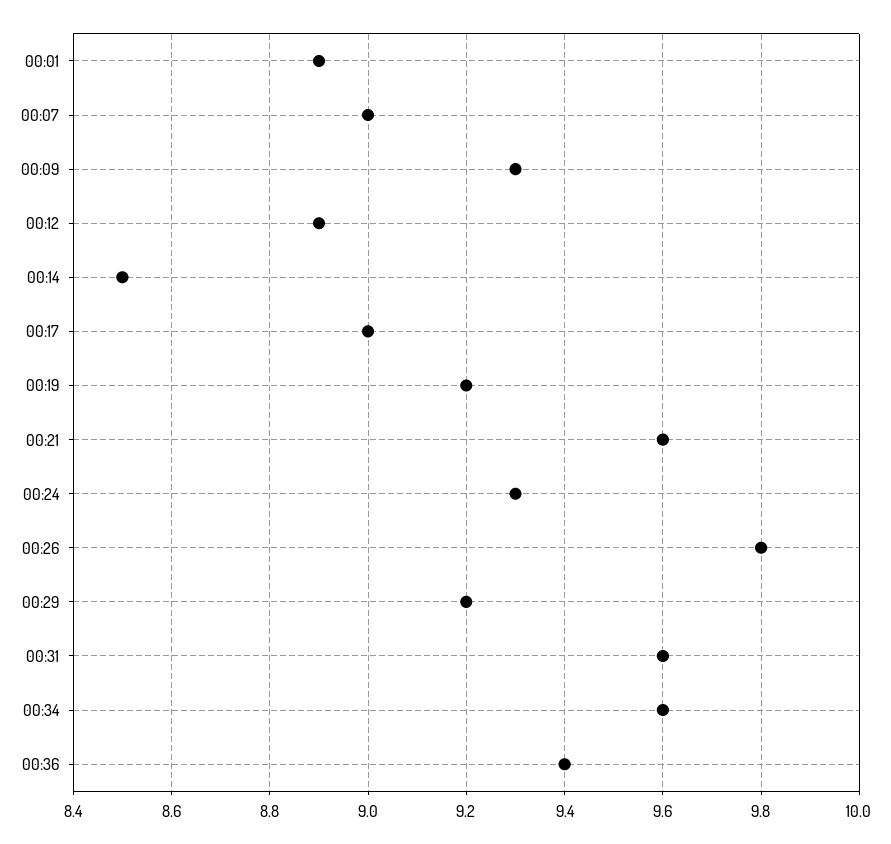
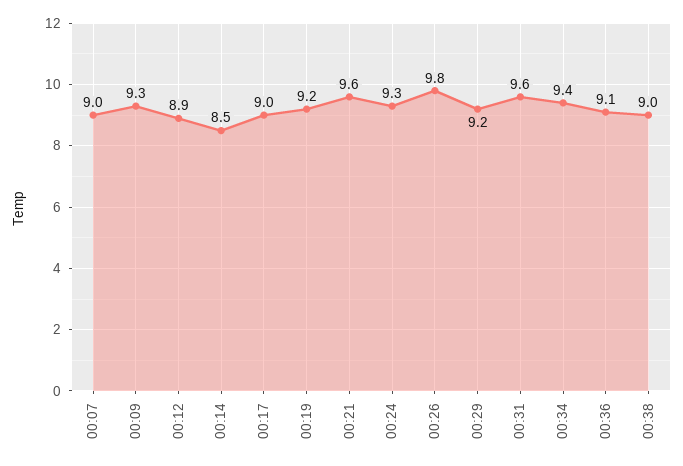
00:01: 8.9 -> none
00:34: 9.6 -> 9.4
00:36: 9.4 -> 9.1
00:38: none -> 9

